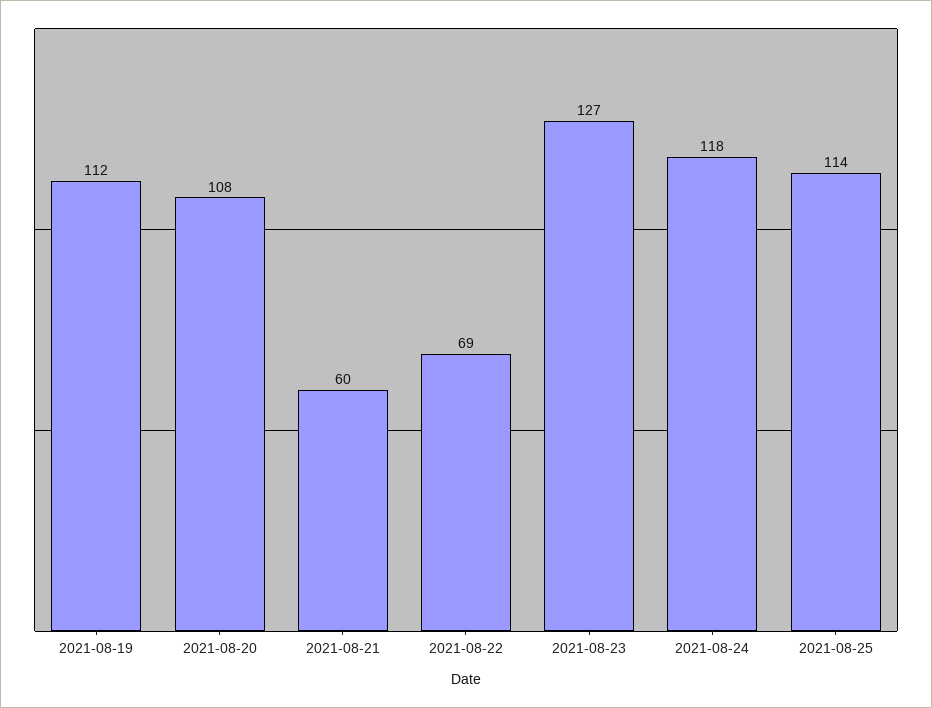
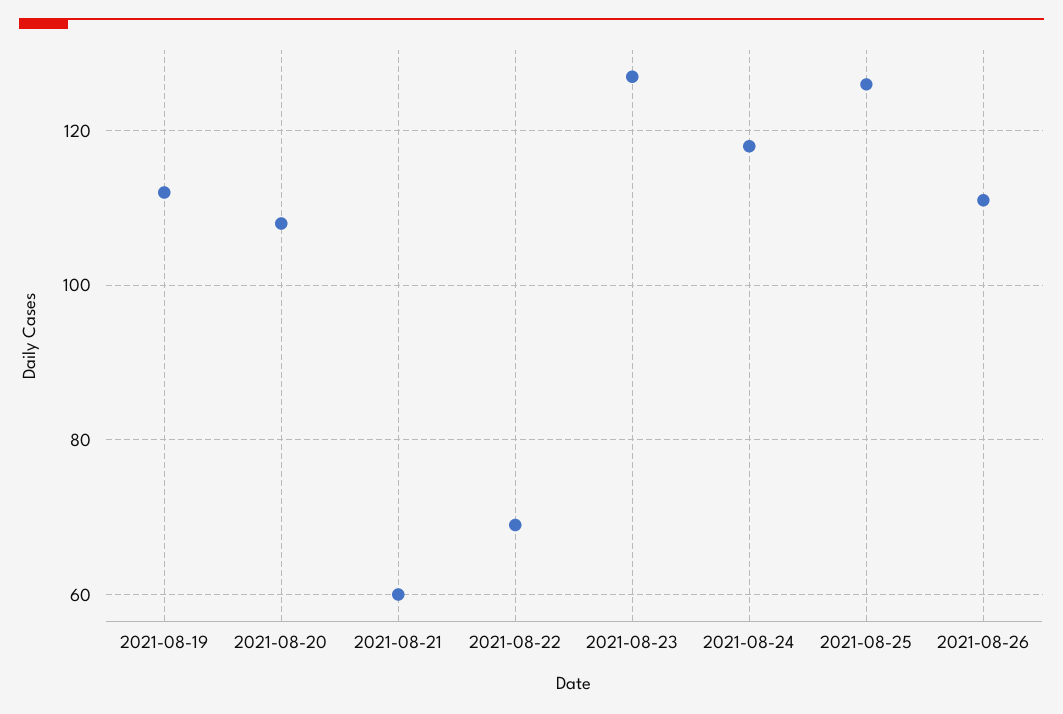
2021-08-25: 114 -> 125
2021-08-26: none -> 110

